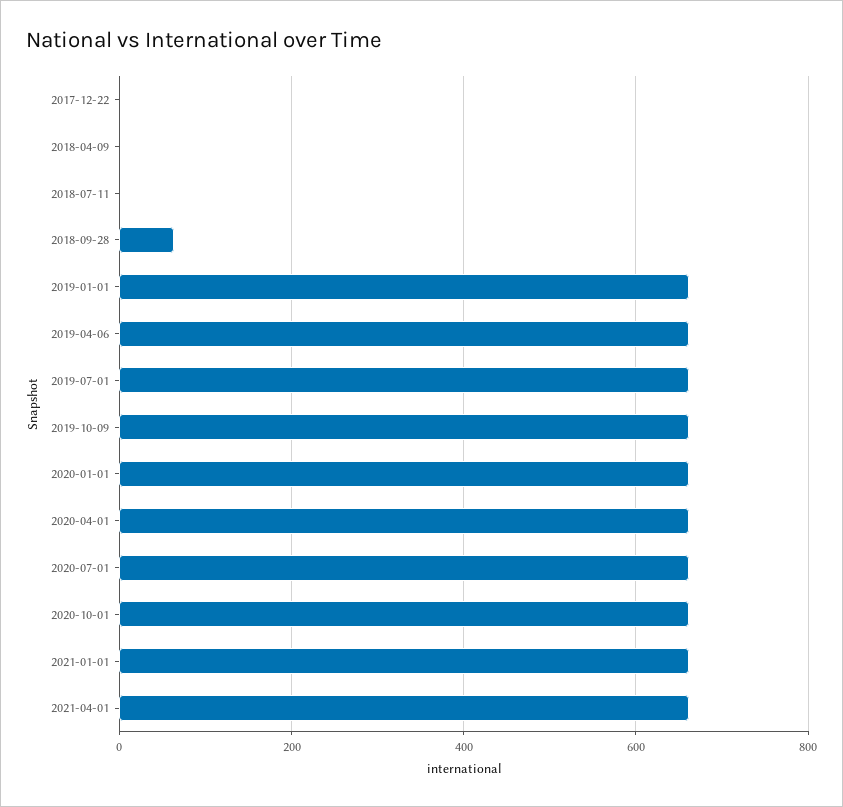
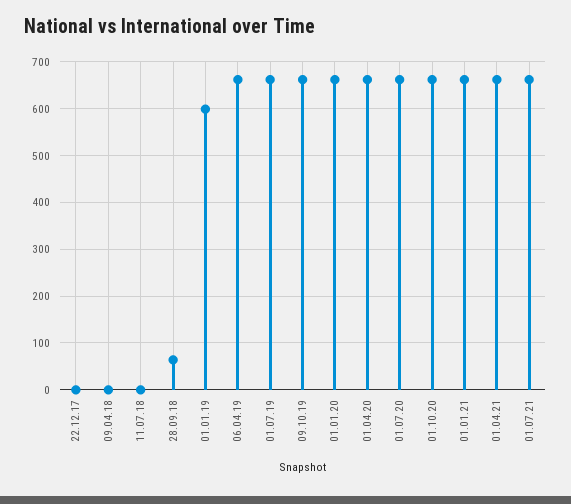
2019-01-01: 660 -> 600
01.07.21: none -> 660

